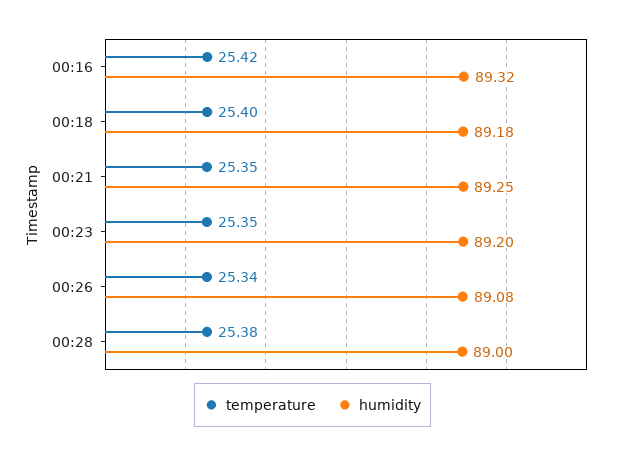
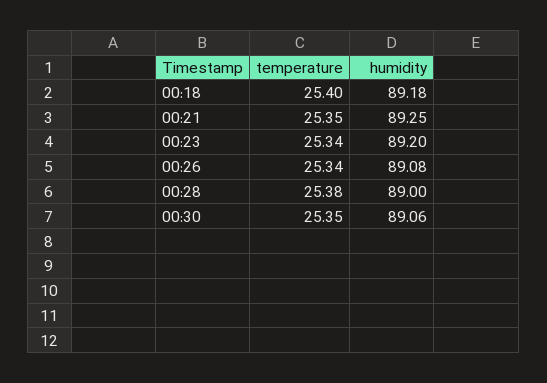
temperature, 00:16: 25.42 -> none
humidity, 00:16: 89.32 -> none
temperature, 00:23: 25.35 -> 25.34
temperature, 00:30: none -> 25.35
humidity, 00:30: none -> 89.06

